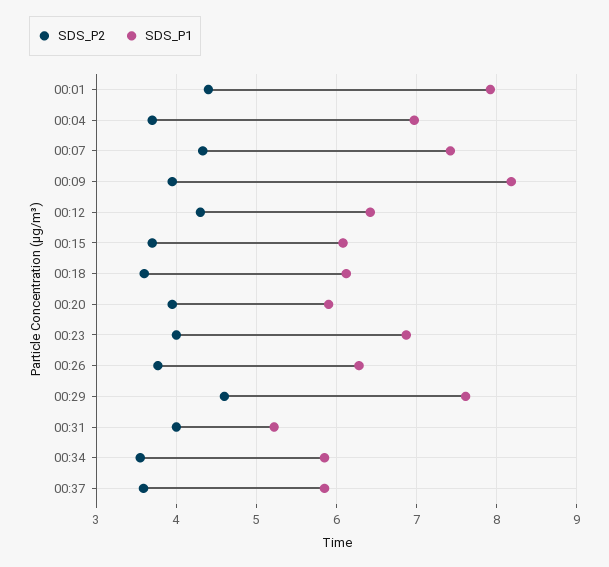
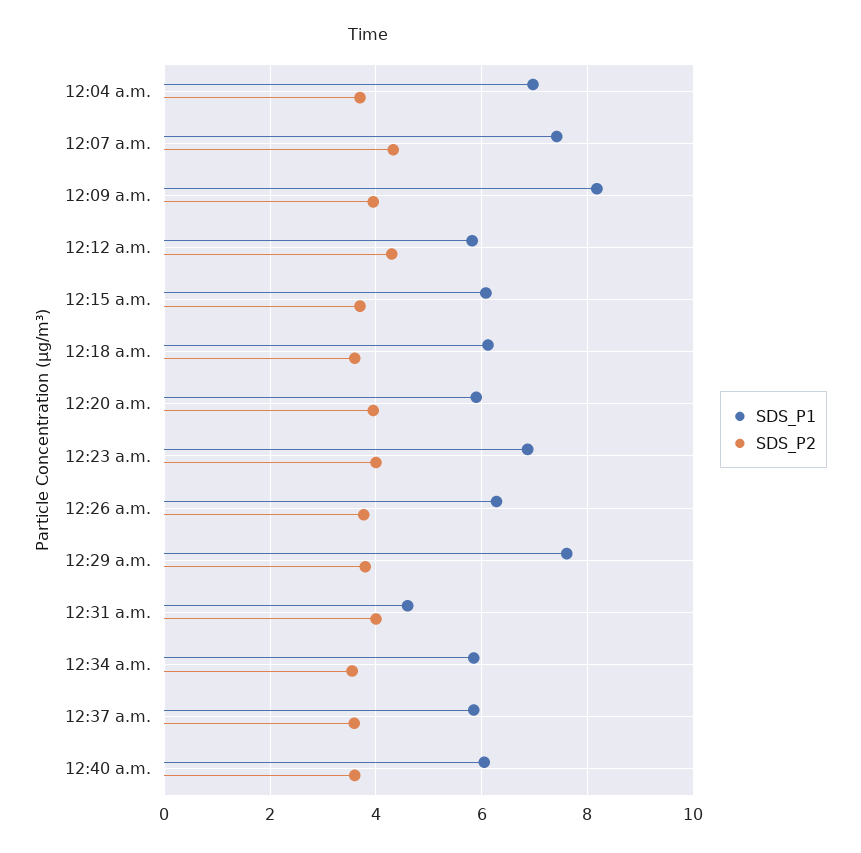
SDS_P2, 00:01: 4.4 -> none
SDS_P1, 00:01: 7.9 -> none
SDS_P1, 00:12: 6.4 -> 5.8
SDS_P2, 00:29: 4.6 -> 3.8
SDS_P1, 00:31: 5.2 -> 4.6
SDS_P1, 12:40 a.m.: none -> 6
SDS_P2, 12:40 a.m.: none -> 3.6

